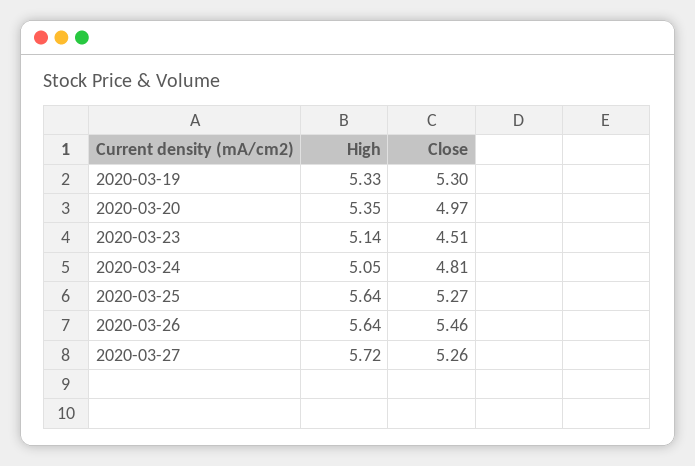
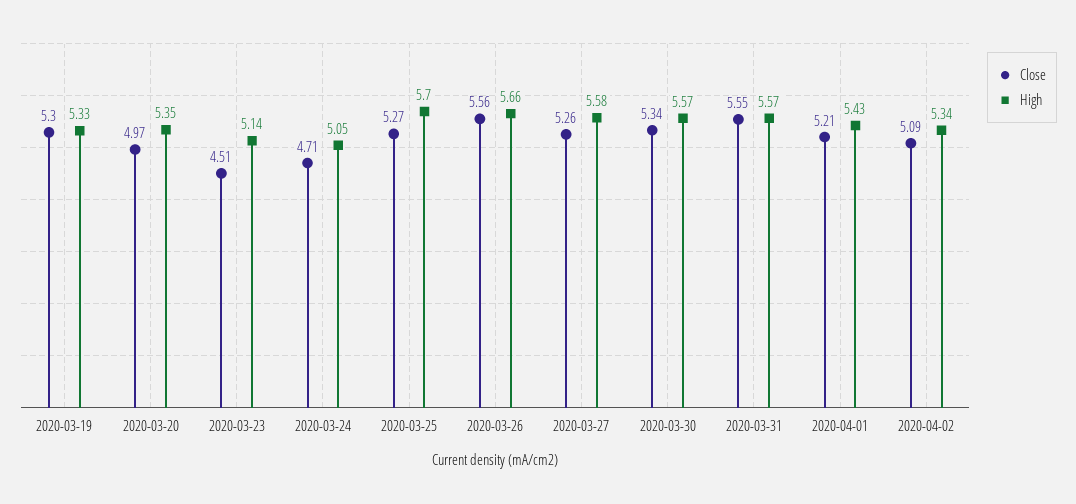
Close, 2020-03-24: 4.81 -> 4.71
High, 2020-03-25: 5.64 -> 5.7
High, 2020-03-26: 5.64 -> 5.66
Close, 2020-03-26: 5.46 -> 5.56
High, 2020-03-27: 5.72 -> 5.58
Close, 2020-03-30: none -> 5.34
High, 2020-03-30: none -> 5.57
Close, 2020-03-31: none -> 5.55
High, 2020-03-31: none -> 5.57
Close, 2020-04-01: none -> 5.21
High, 2020-04-01: none -> 5.43
Close, 2020-04-02: none -> 5.09
High, 2020-04-02: none -> 5.34

